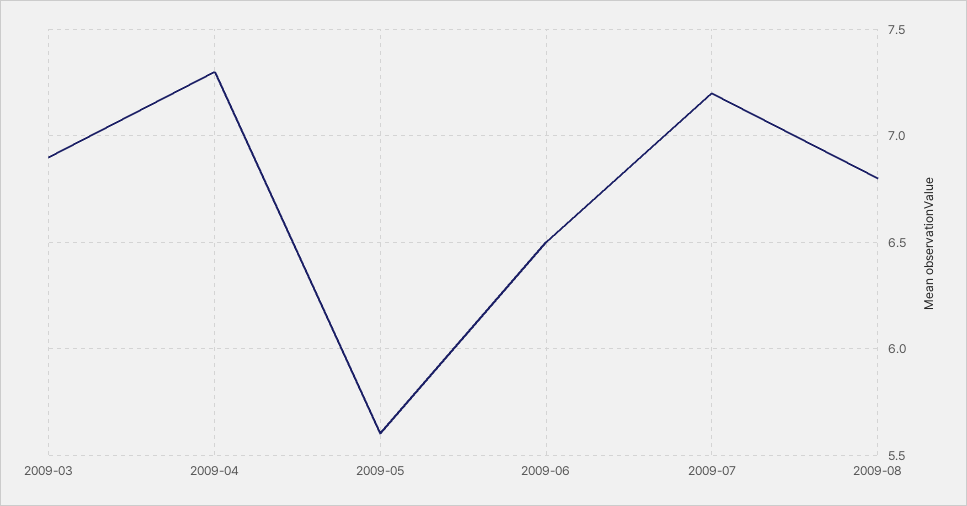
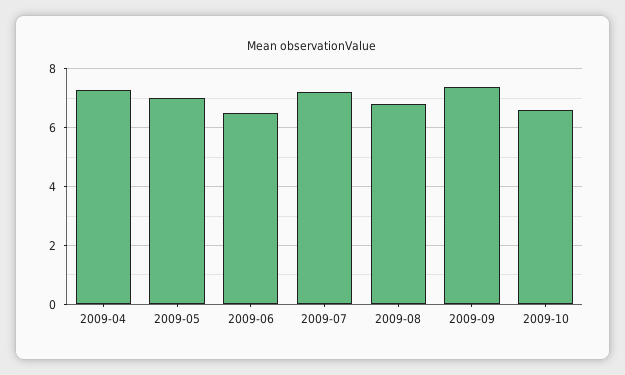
2009-03: 6.9 -> none
2009-05: 5.6 -> 7
2009-09: none -> 7.5
2009-10: none -> 6.5

